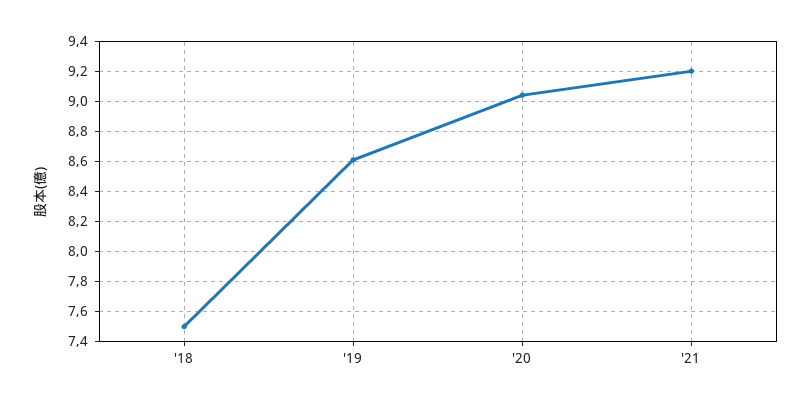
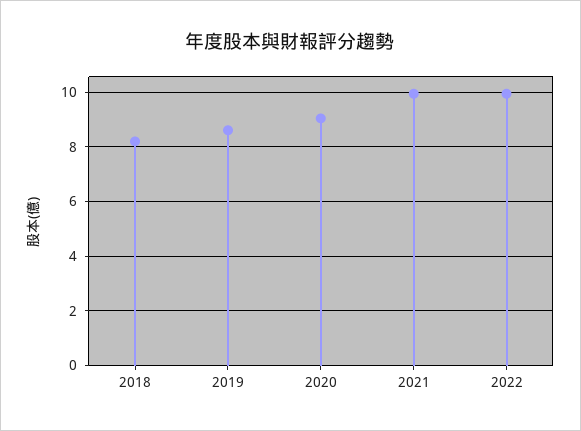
'18: 7.5 -> 8.25
'21: 9.2 -> 10
2022: none -> 10

